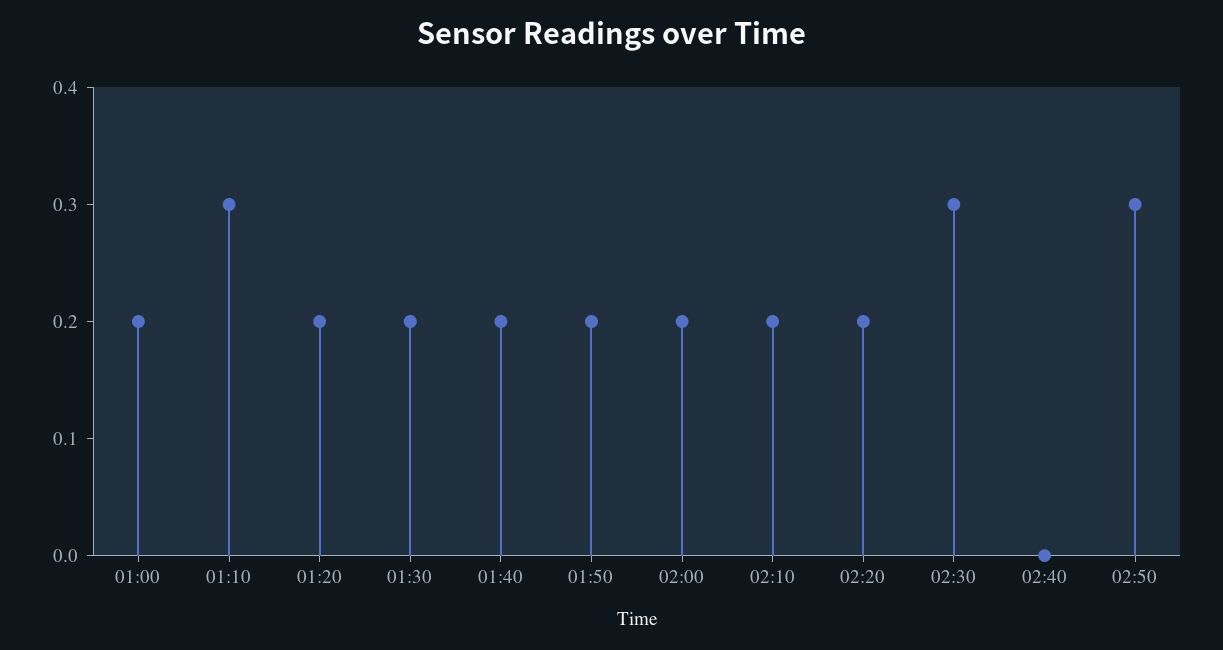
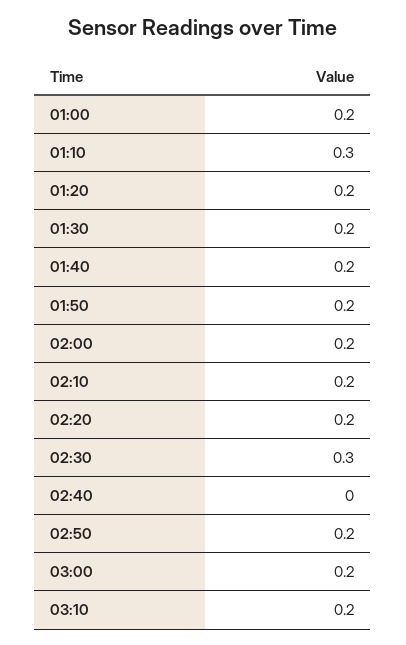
02:50: 0.3 -> 0.2
03:00: none -> 0.2
03:10: none -> 0.2

